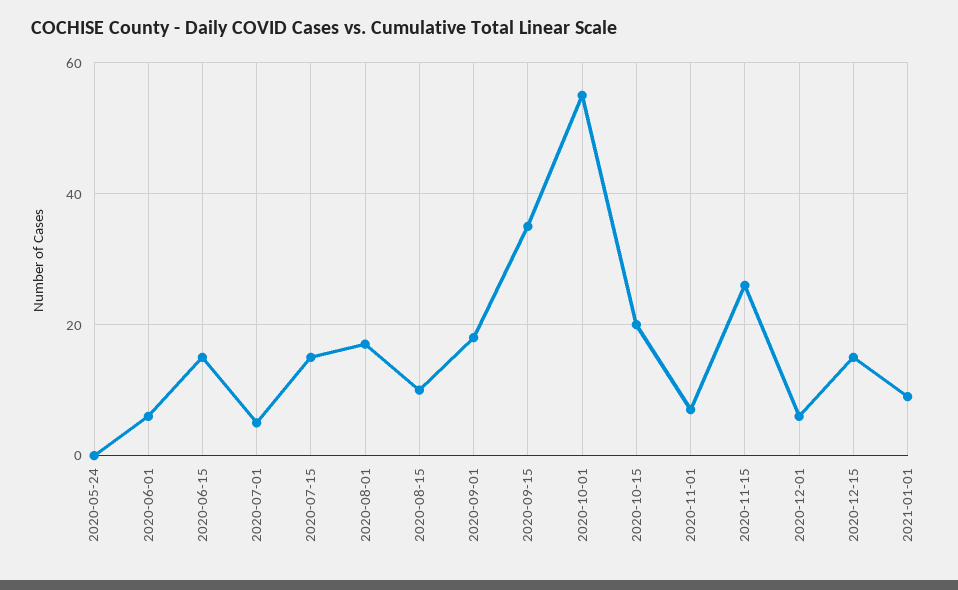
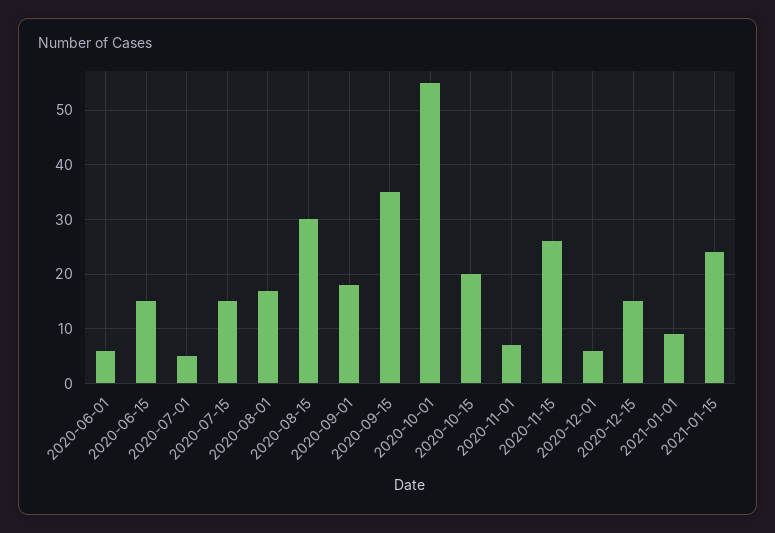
2020-05-24: 0 -> none
2020-08-15: 10 -> 30
2021-01-15: none -> 25

